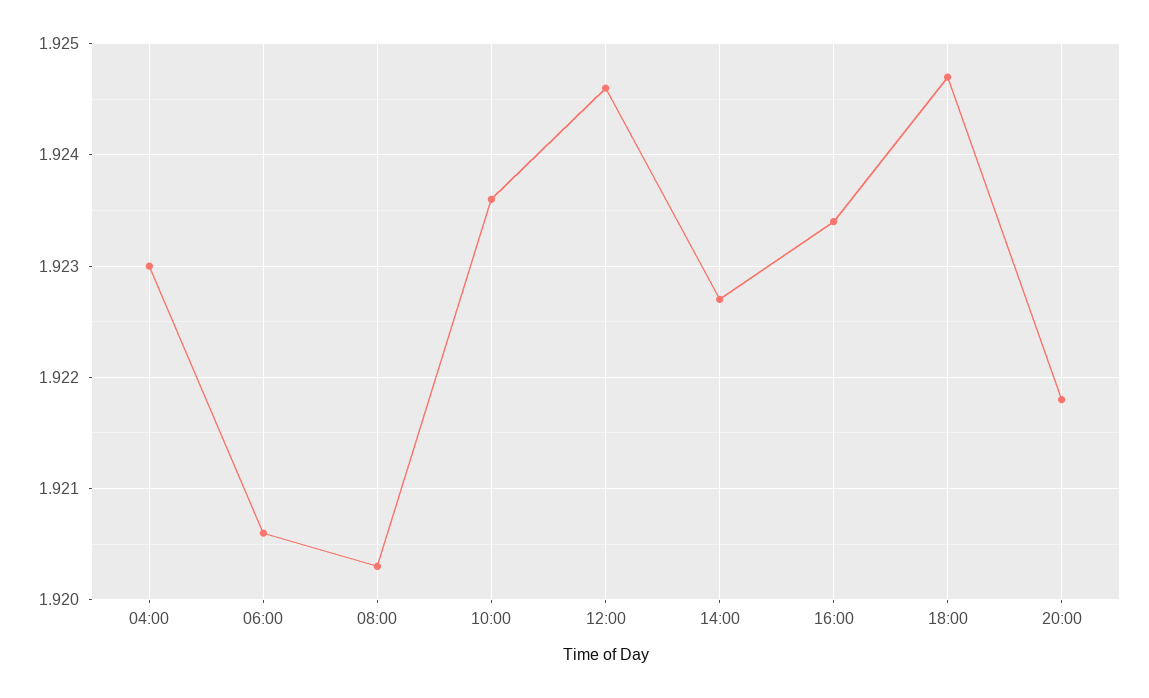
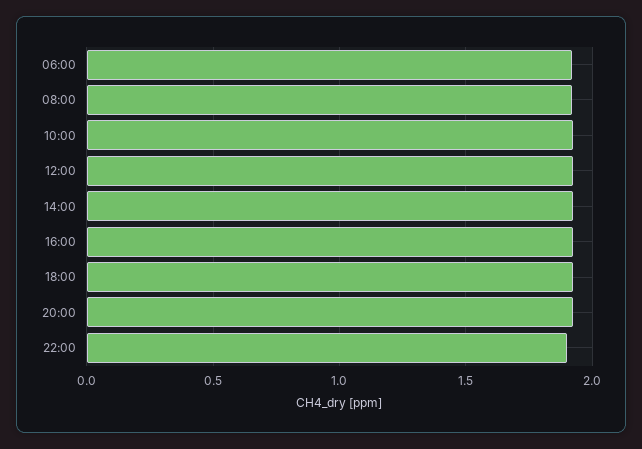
04:00: 1.923 -> none
22:00: none -> 1.9

